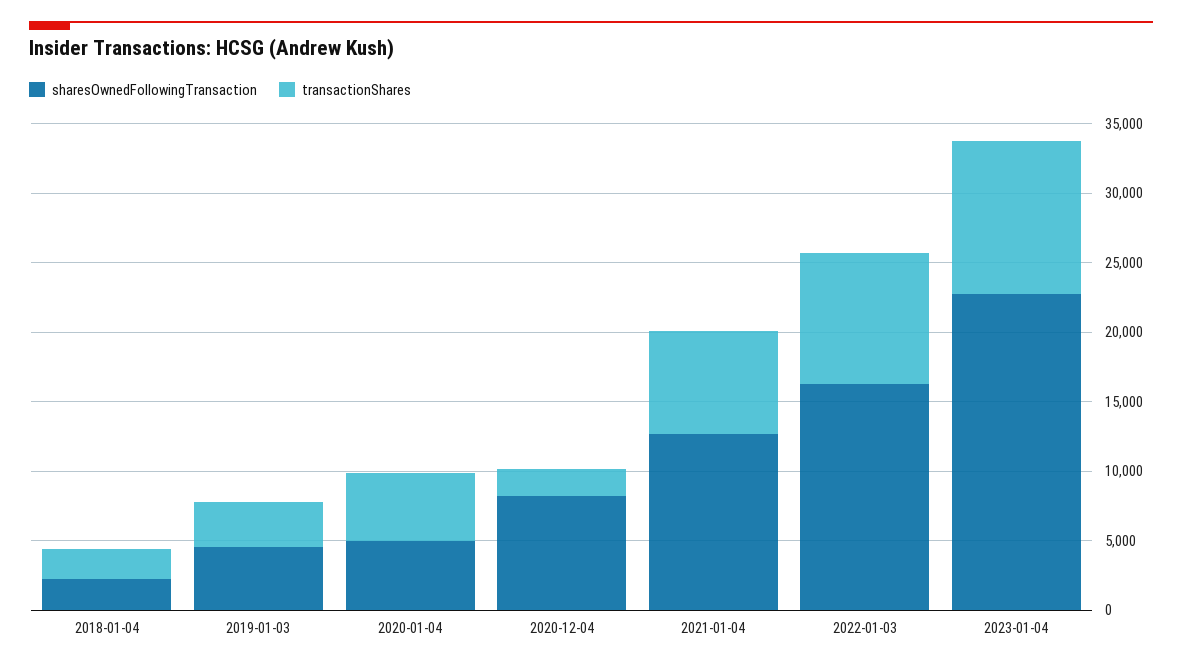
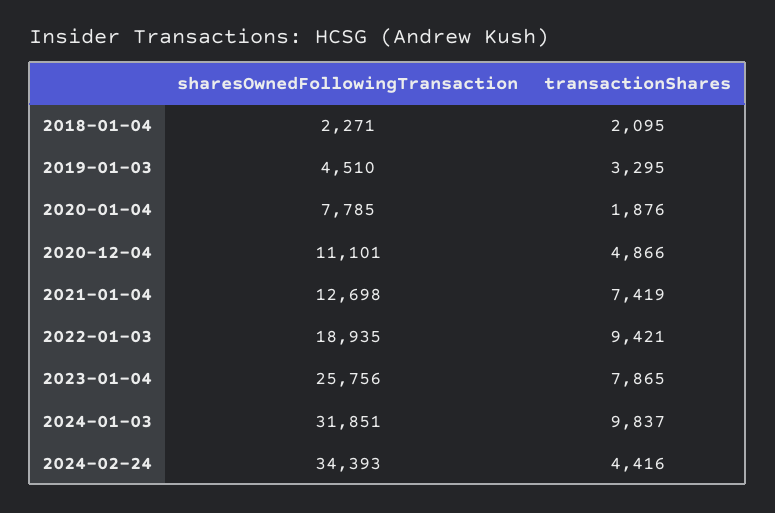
sharesOwnedFollowingTransaction, 2020-01-04: 5000 -> 7785
transactionShares, 2020-01-04: 5000 -> 1876
sharesOwnedFollowingTransaction, 2020-12-04: 8000 -> 11101
transactionShares, 2020-12-04: 2000 -> 4866
sharesOwnedFollowingTransaction, 2022-01-03: 16000 -> 18935
sharesOwnedFollowingTransaction, 2023-01-04: 23000 -> 25756
transactionShares, 2023-01-04: 11000 -> 7865
sharesOwnedFollowingTransaction, 2024-01-03: none -> 31851
transactionShares, 2024-01-03: none -> 9837
sharesOwnedFollowingTransaction, 2024-02-24: none -> 34393
transactionShares, 2024-02-24: none -> 4416

